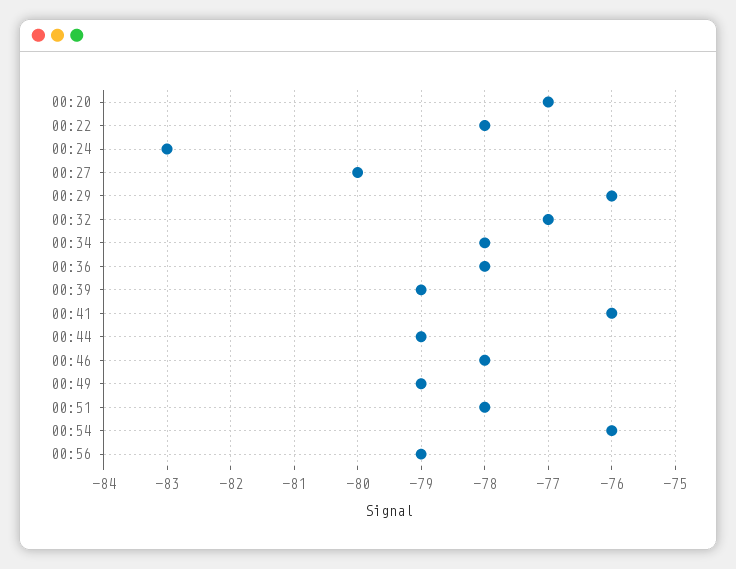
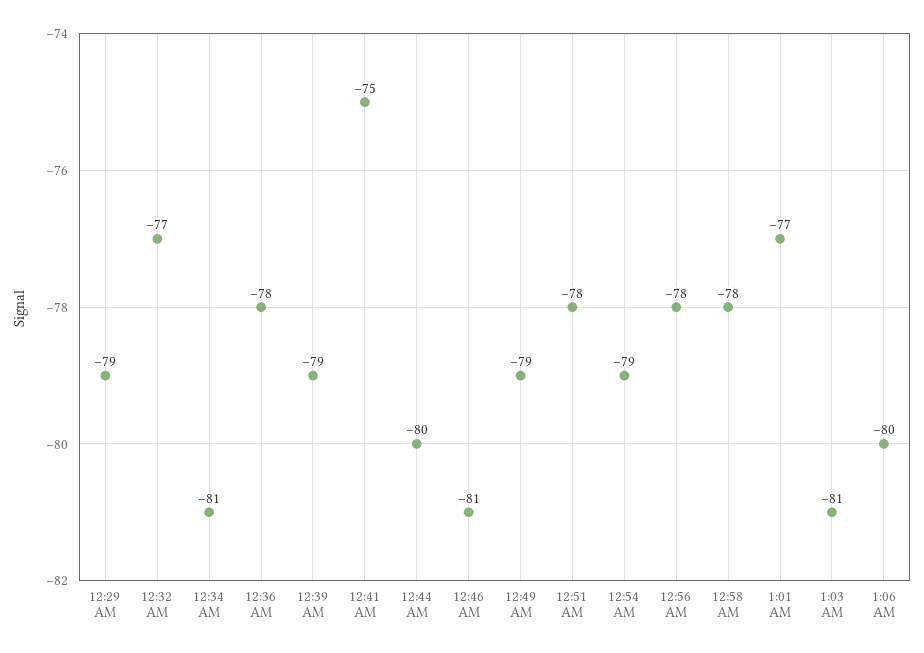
00:20: -77 -> none
00:22: -78 -> none
00:24: -83 -> none
00:27: -80 -> none
00:29: -76 -> -79
00:34: -78 -> -81
00:41: -76 -> -75
00:44: -79 -> -80
00:46: -78 -> -81
00:54: -76 -> -79
00:56: -79 -> -78
12:58 AM: none -> -78
1:01 AM: none -> -77
1:03 AM: none -> -81
1:06 AM: none -> -80

